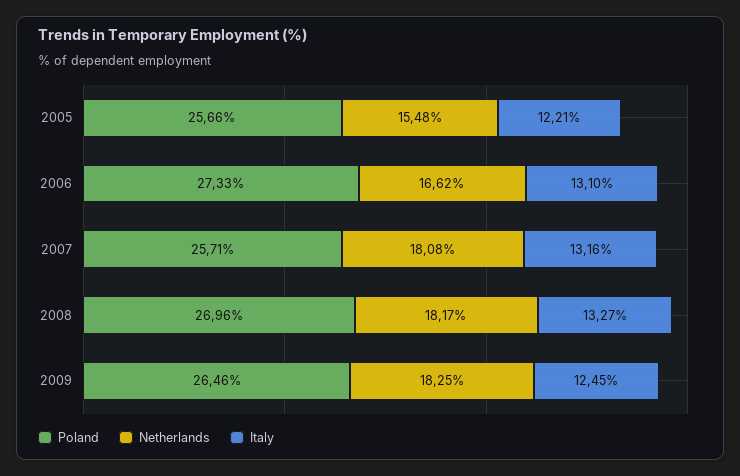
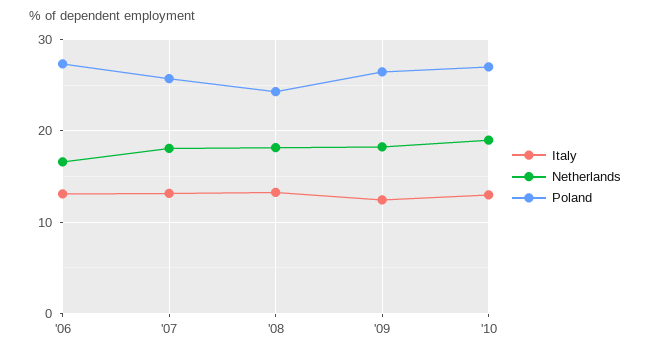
Poland, 2005: 25.66 -> none
Netherlands, 2005: 15.48 -> none
Italy, 2005: 12.21 -> none
Poland, 2008: 26.96 -> 24
Italy, '10: none -> 13
Netherlands, '10: none -> 19
Poland, '10: none -> 27

